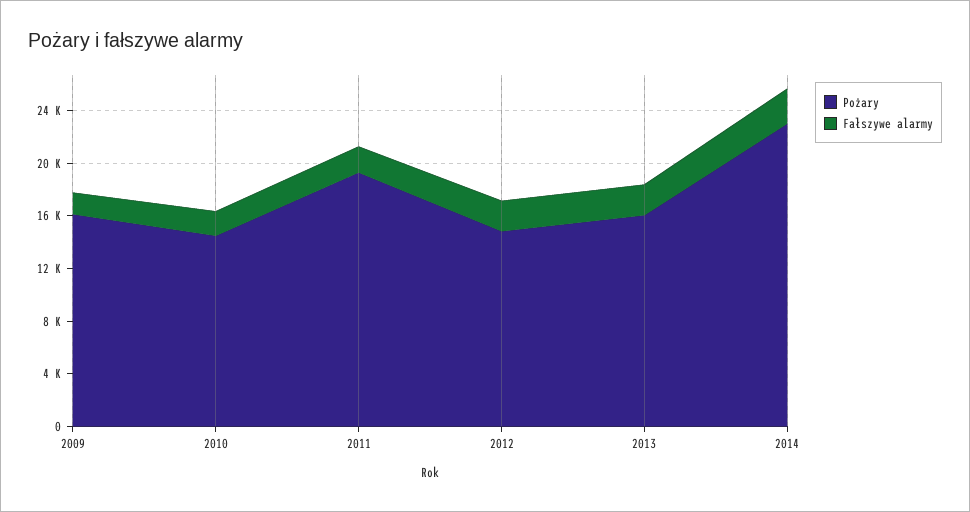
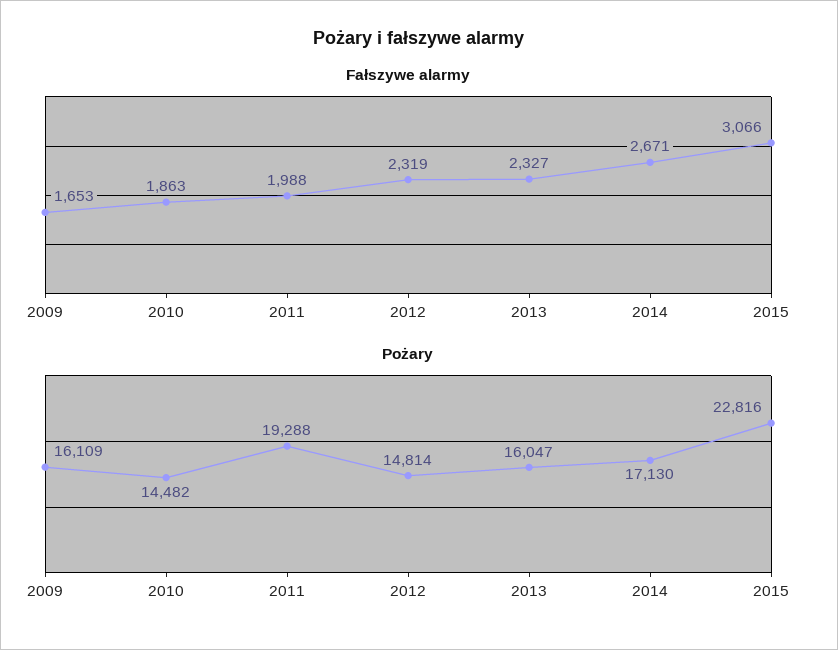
Pożary, 2014: 23000 -> 17130
Fałszywe alarmy, 2015: none -> 3066
Pożary, 2015: none -> 22816

